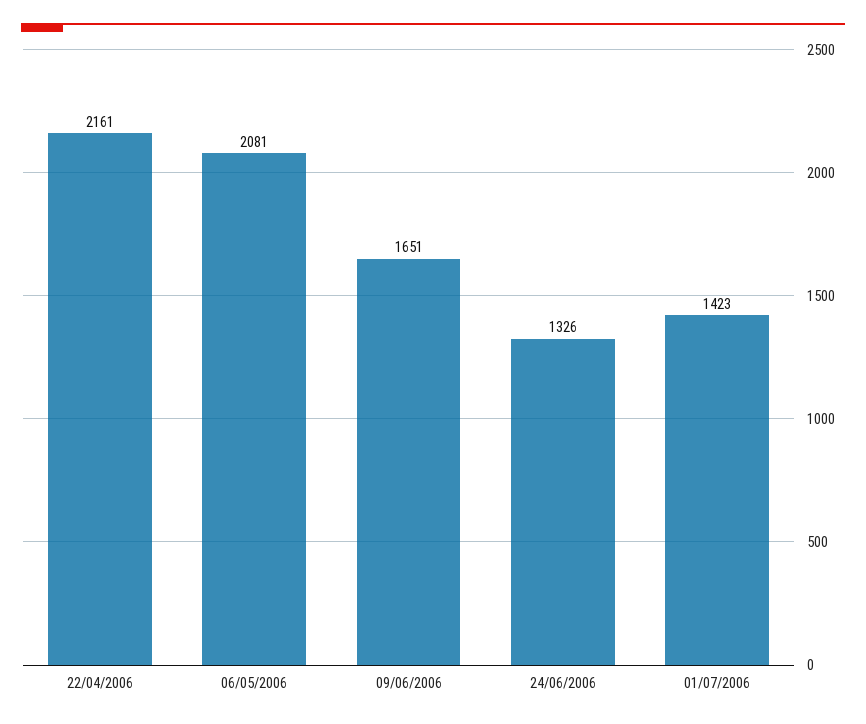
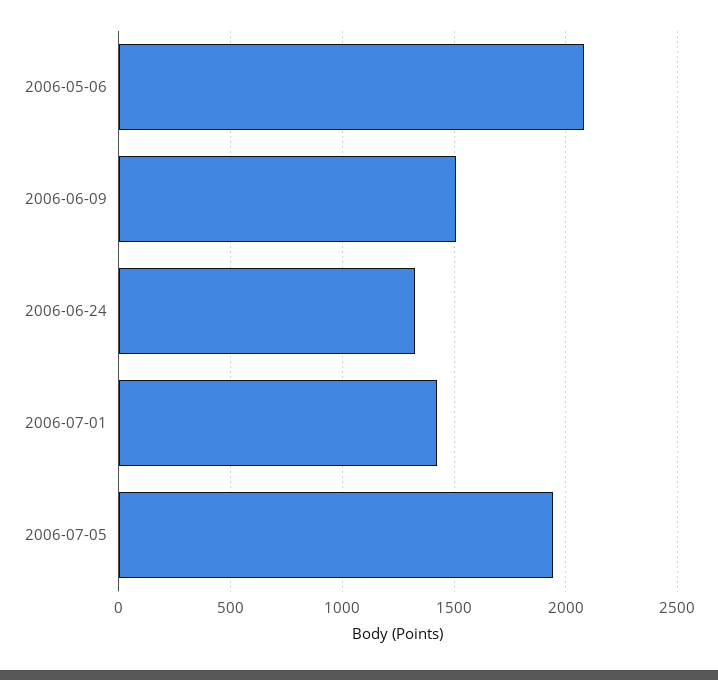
22/04/2006: 2161 -> none
09/06/2006: 1651 -> 1500
2006-07-05: none -> 1950

